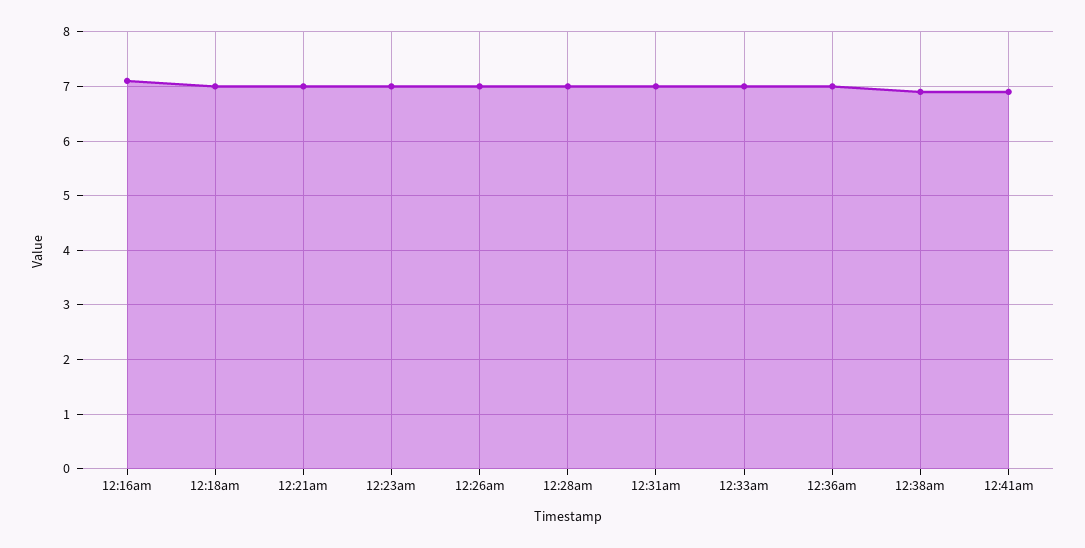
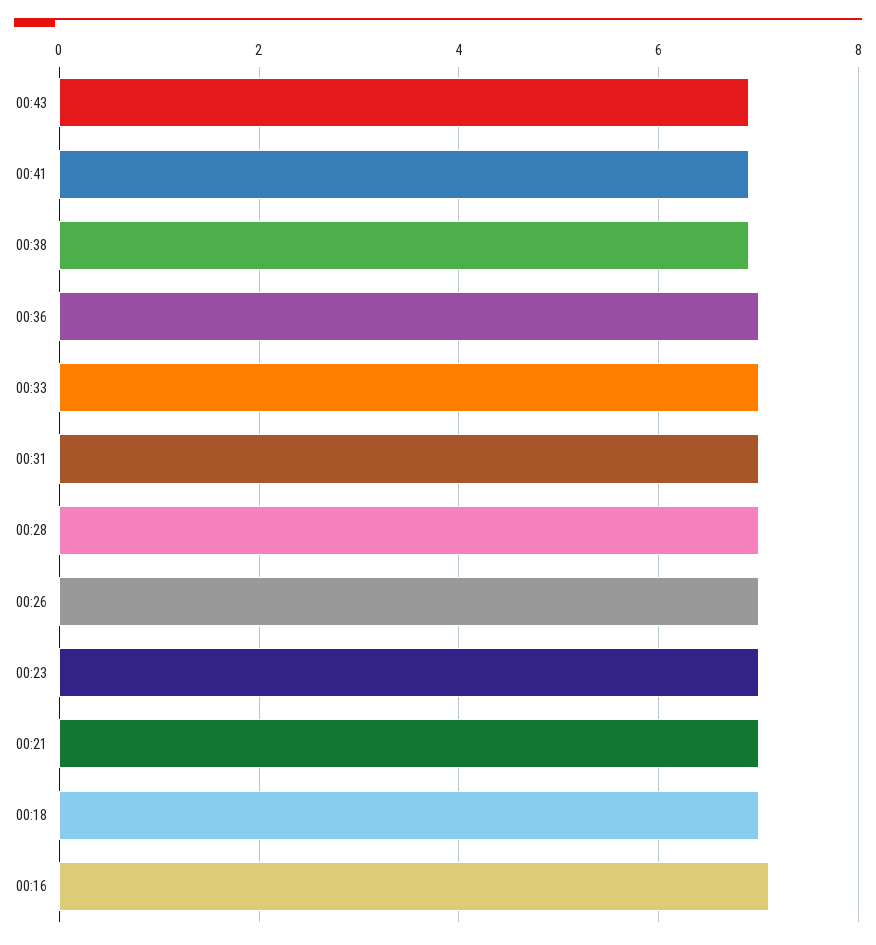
00:43: none -> 7

